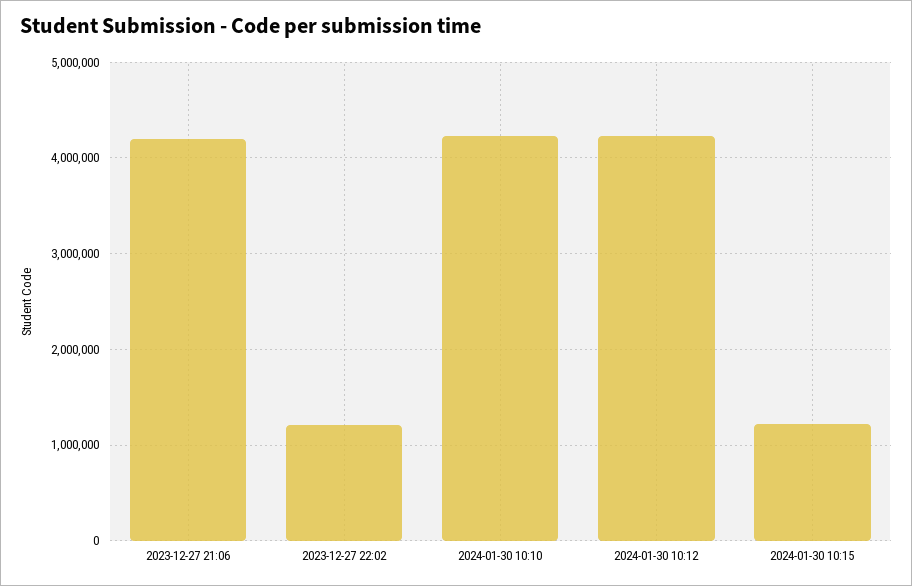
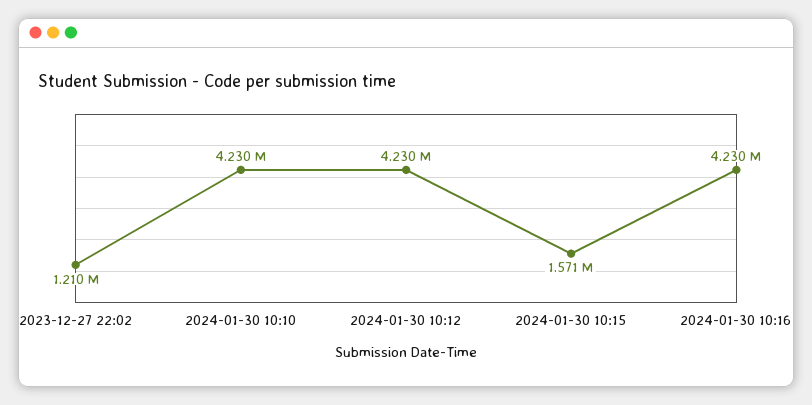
2023-12-27 21:06: 4200000 -> none
2024-01-30 10:15: 1200000 -> 1571000
2024-01-30 10:16: none -> 4230000

